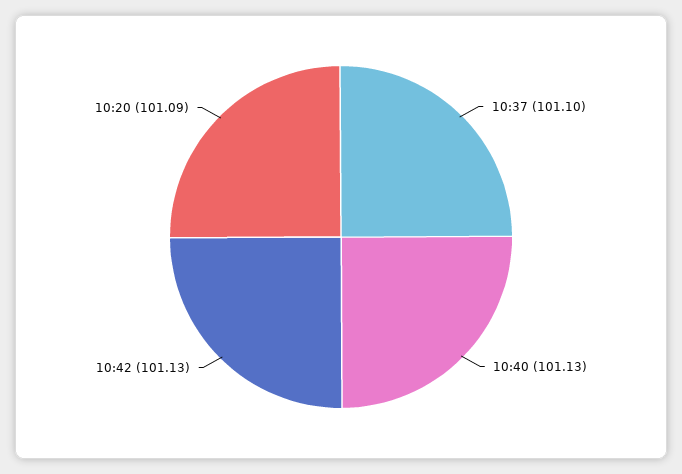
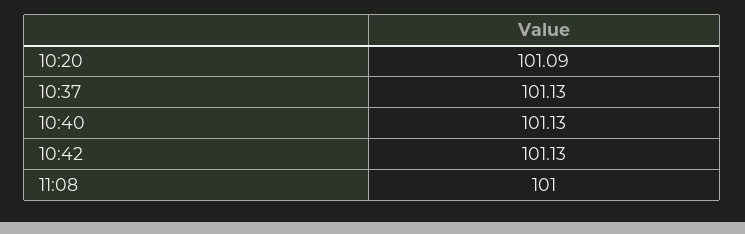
10:37: 101.1 -> 101.13
11:08: none -> 101

